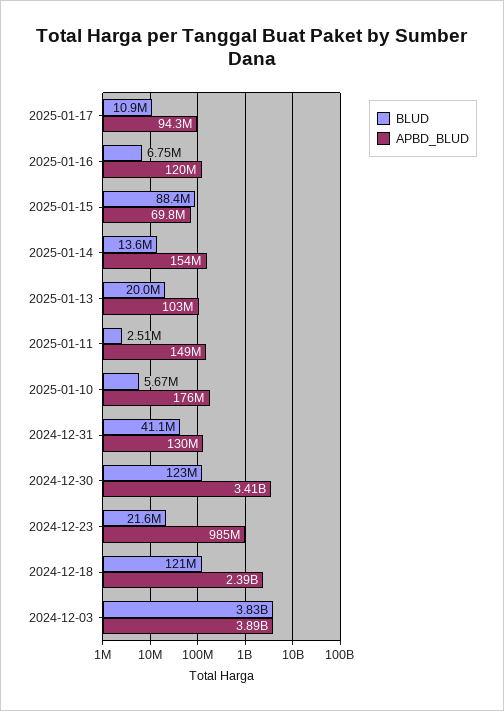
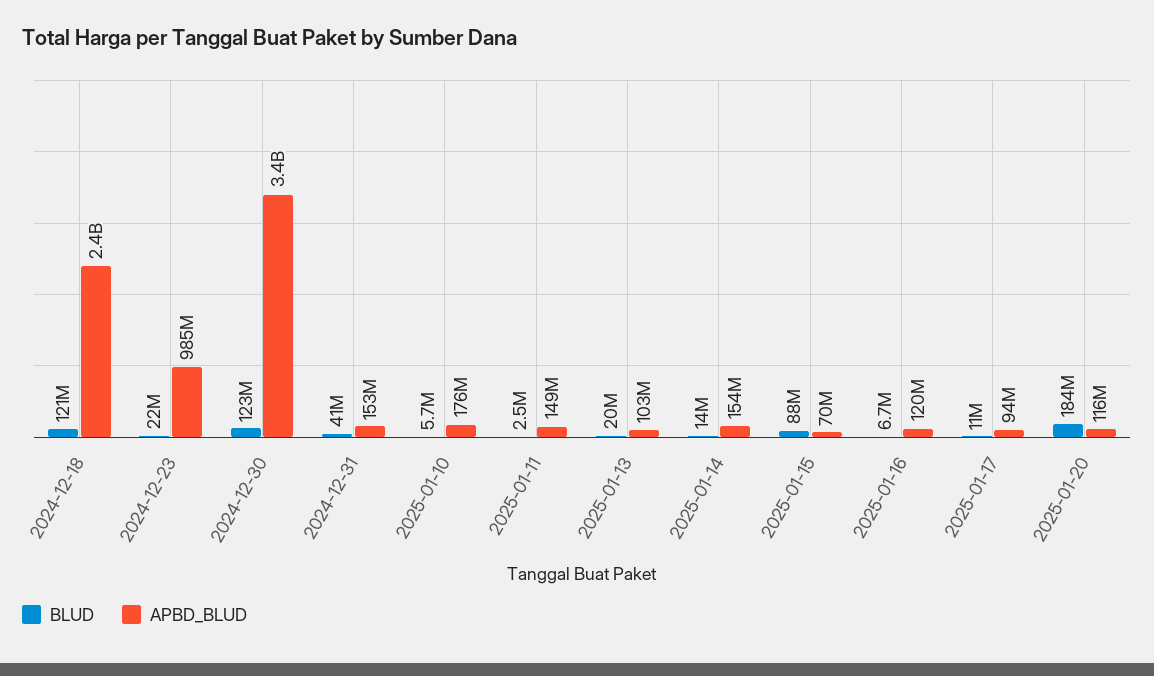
APBD_BLUD, 2024-12-31: 130000000 -> 153000000
BLUD, 2024-12-03: 3830000000 -> none
APBD_BLUD, 2024-12-03: 3890000000 -> none
BLUD, 2025-01-20: none -> 184000000
APBD_BLUD, 2025-01-20: none -> 116000000

